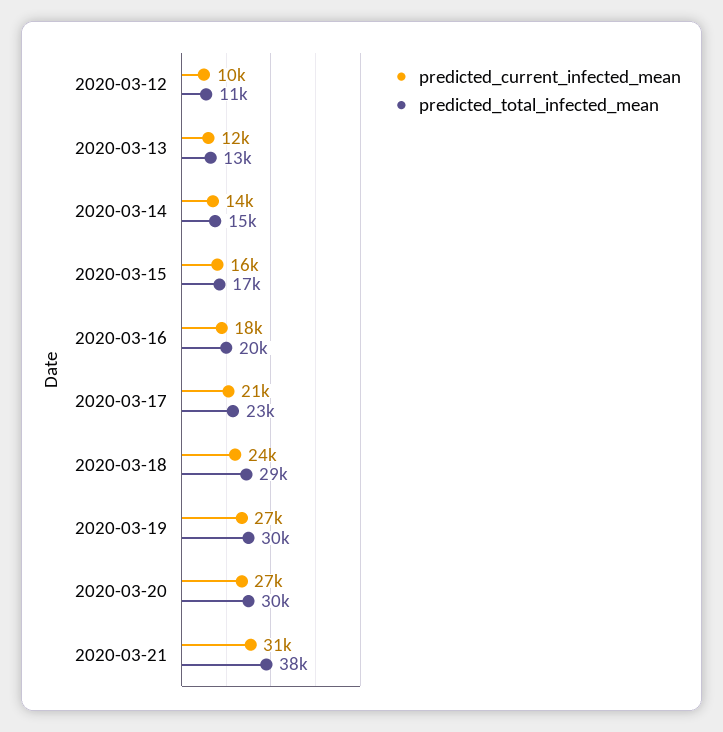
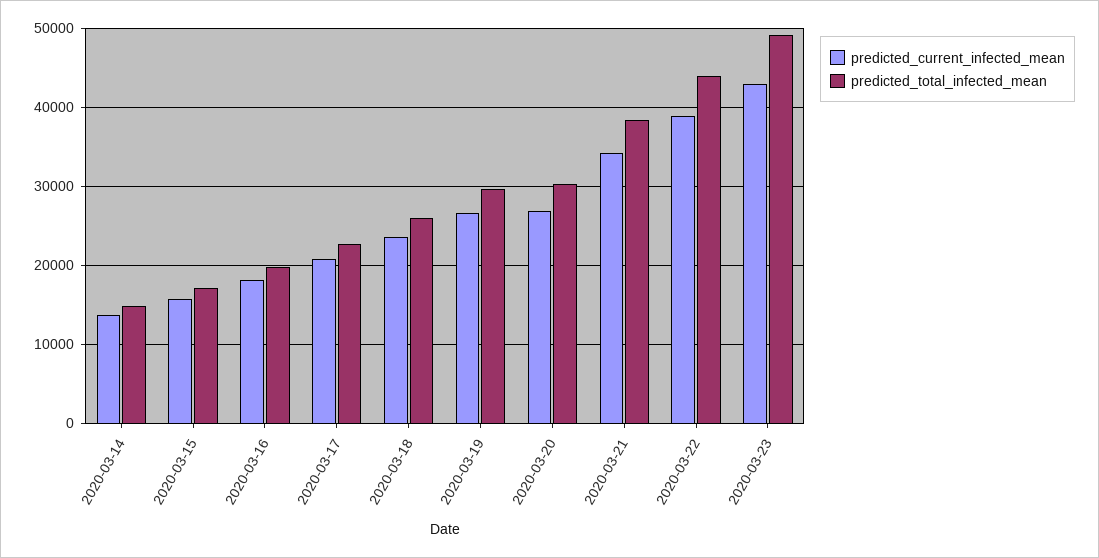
predicted_current_infected_mean, 2020-03-12: 10000 -> none
predicted_total_infected_mean, 2020-03-12: 11000 -> none
predicted_current_infected_mean, 2020-03-13: 12000 -> none
predicted_total_infected_mean, 2020-03-13: 13000 -> none
predicted_total_infected_mean, 2020-03-18: 29000 -> 26000
predicted_current_infected_mean, 2020-03-21: 31000 -> 34000
predicted_current_infected_mean, 2020-03-22: none -> 39000
predicted_total_infected_mean, 2020-03-22: none -> 44000
predicted_current_infected_mean, 2020-03-23: none -> 43000
predicted_total_infected_mean, 2020-03-23: none -> 49000

